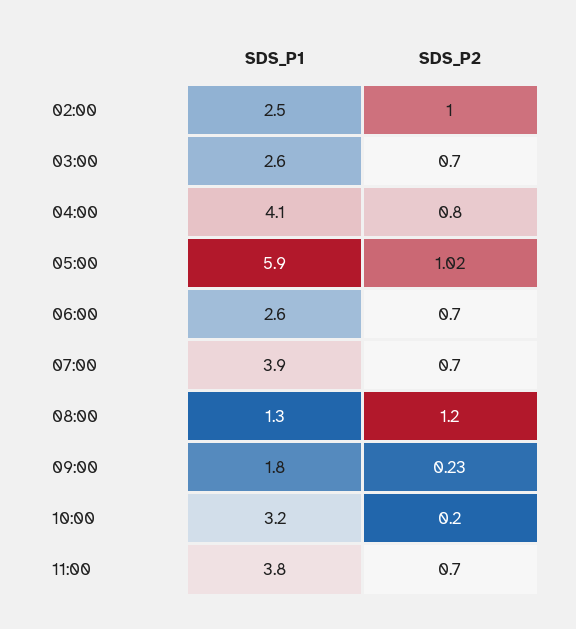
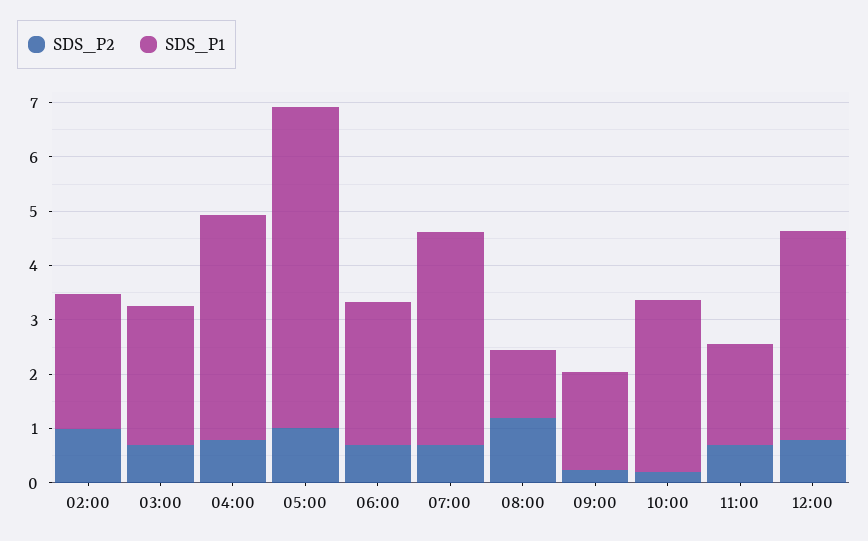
SDS_P1, 11:00: 3.8 -> 1.8
SDS_P2, 12:00: none -> 0.8
SDS_P1, 12:00: none -> 3.8

